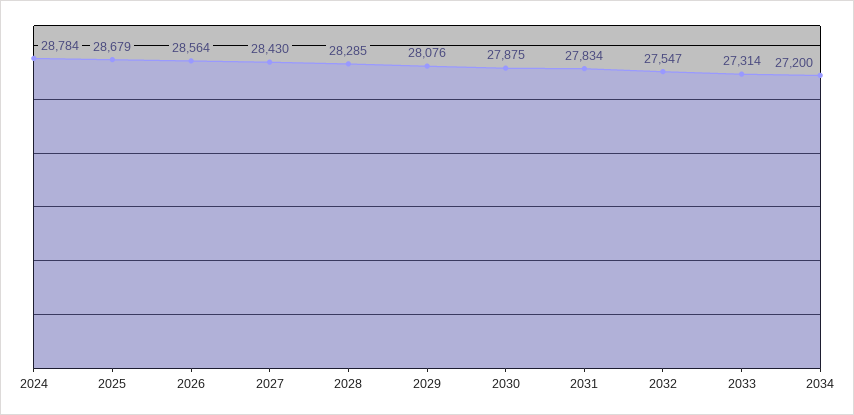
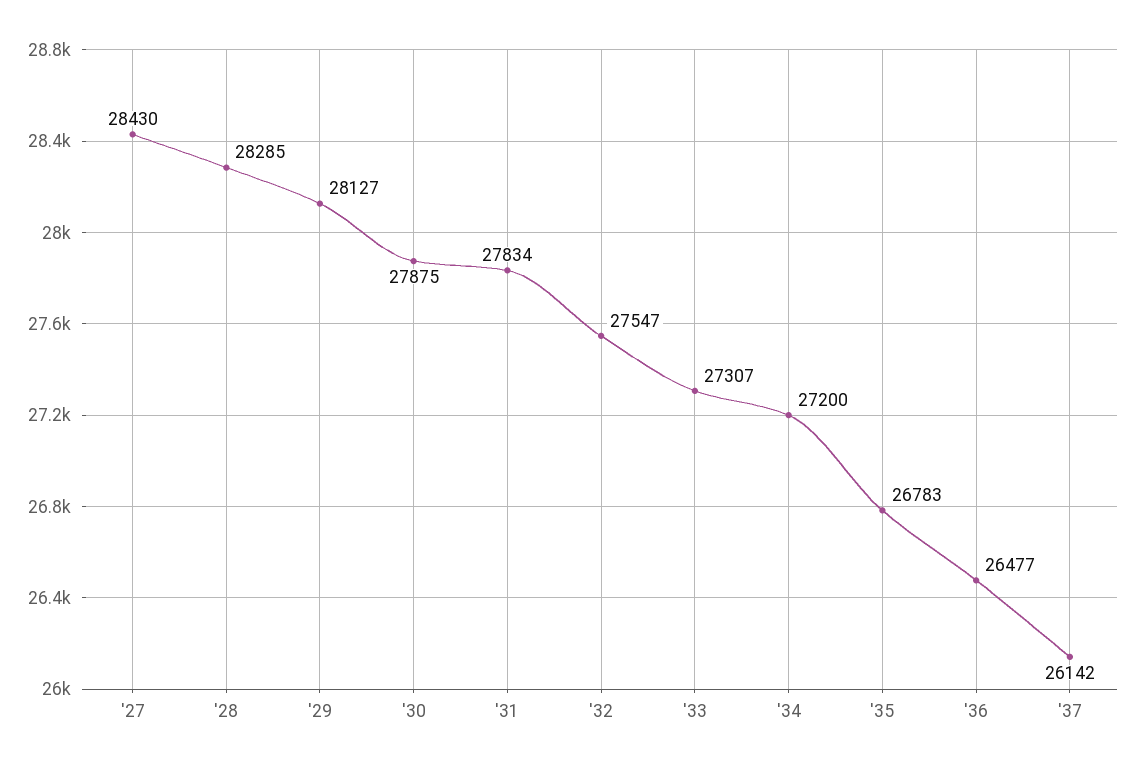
2024: 28784 -> none
2025: 28679 -> none
2026: 28564 -> none
2029: 28076 -> 28127
2033: 27314 -> 27307
'35: none -> 26783
'36: none -> 26477
'37: none -> 26142

